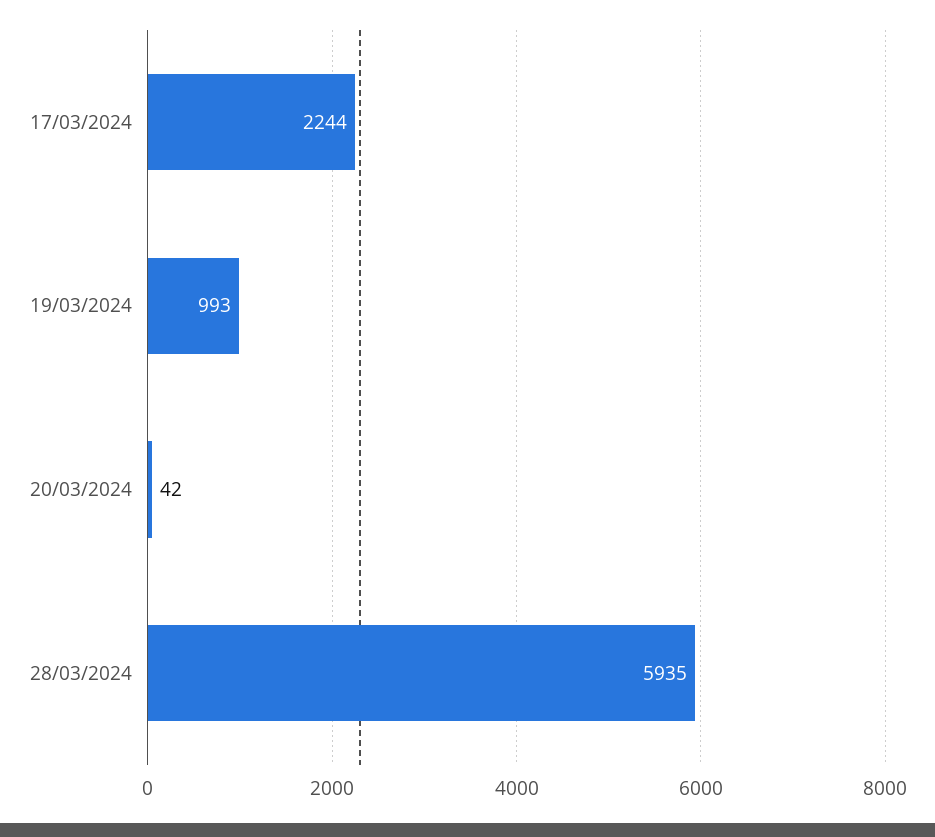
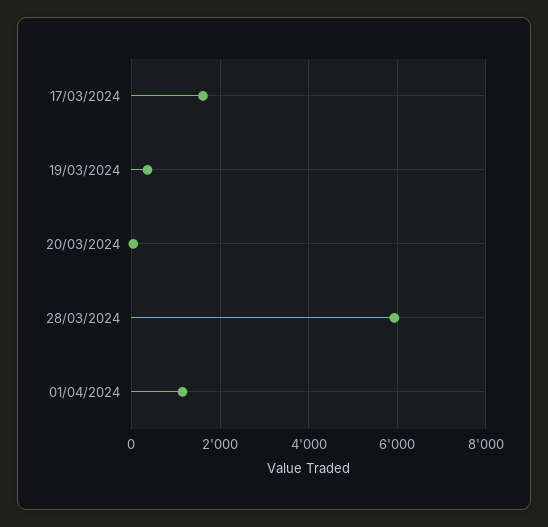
17/03/2024: 2244 -> 1600
19/03/2024: 993 -> 400
01/04/2024: none -> 1200

